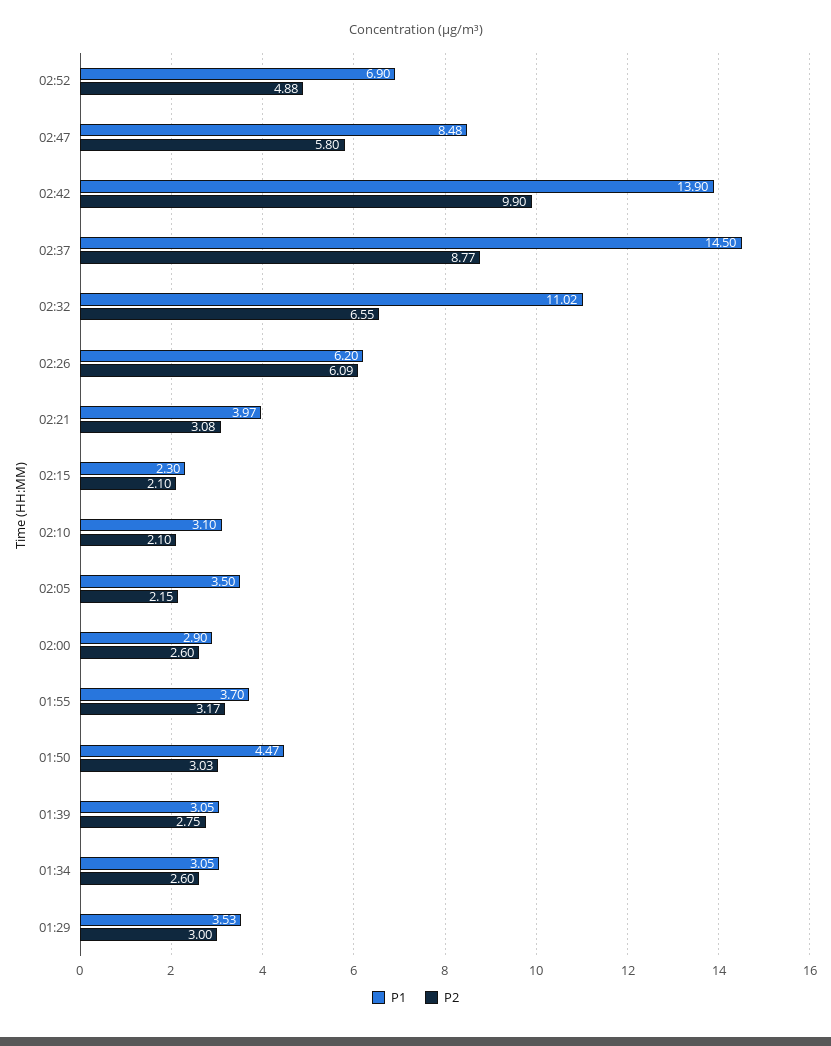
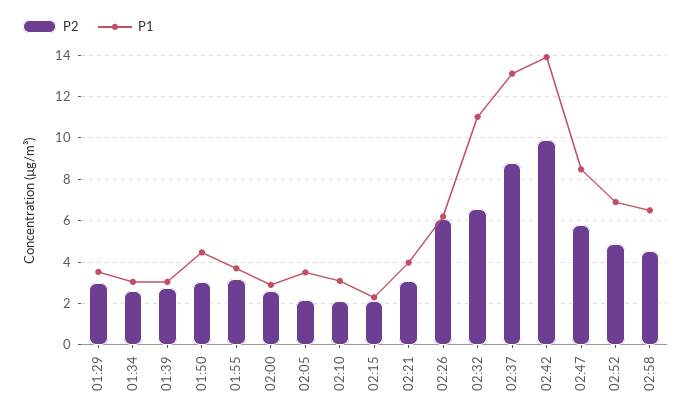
P1, 02:37: 14.5 -> 13
P2, 02:58: none -> 4.5
P1, 02:58: none -> 6.5

